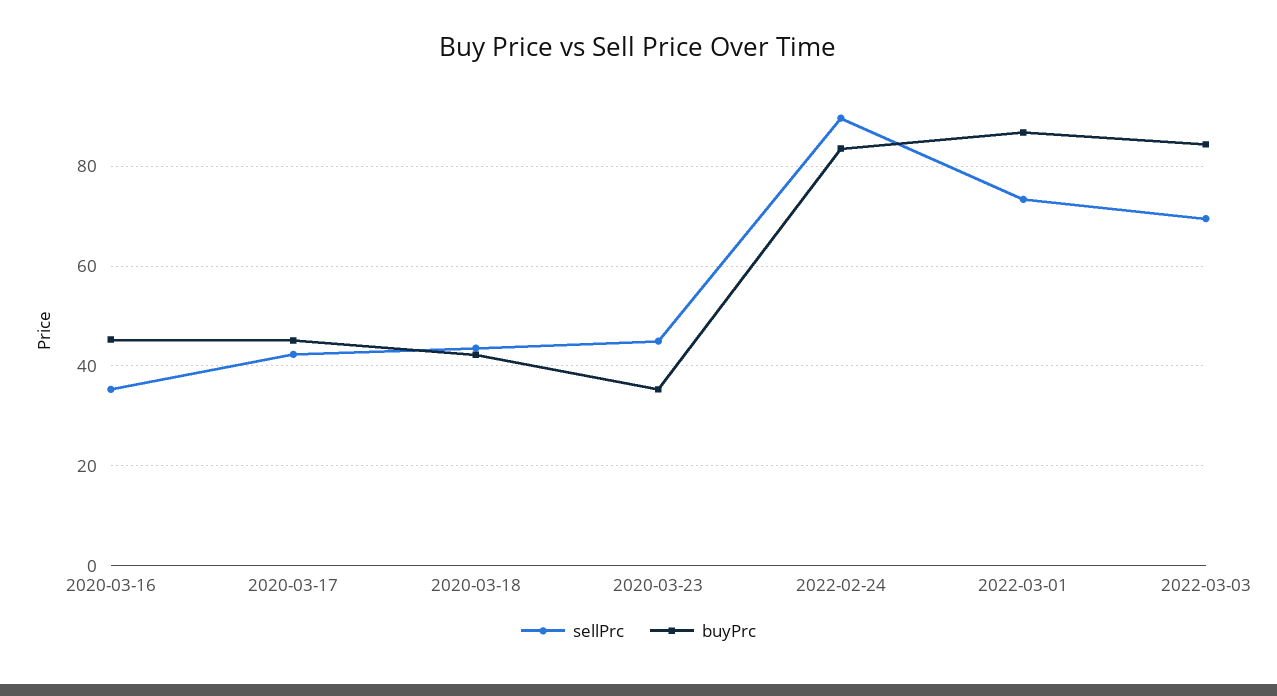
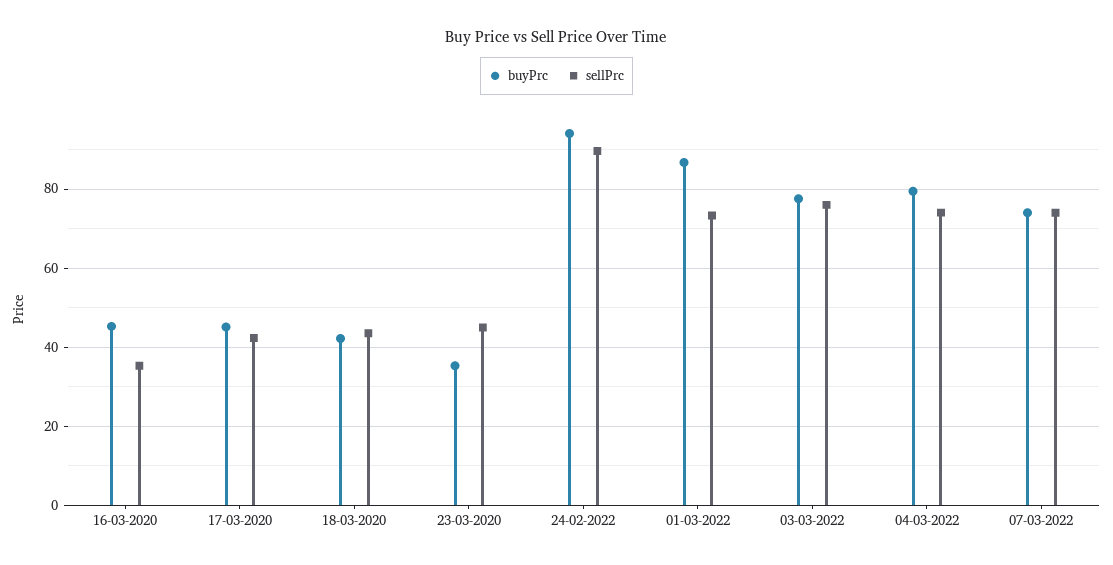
buyPrc, 2022-02-24: 84 -> 94
sellPrc, 2022-03-03: 70 -> 76
buyPrc, 2022-03-03: 84 -> 78
buyPrc, 04-03-2022: none -> 80
sellPrc, 04-03-2022: none -> 74
buyPrc, 07-03-2022: none -> 74
sellPrc, 07-03-2022: none -> 74

